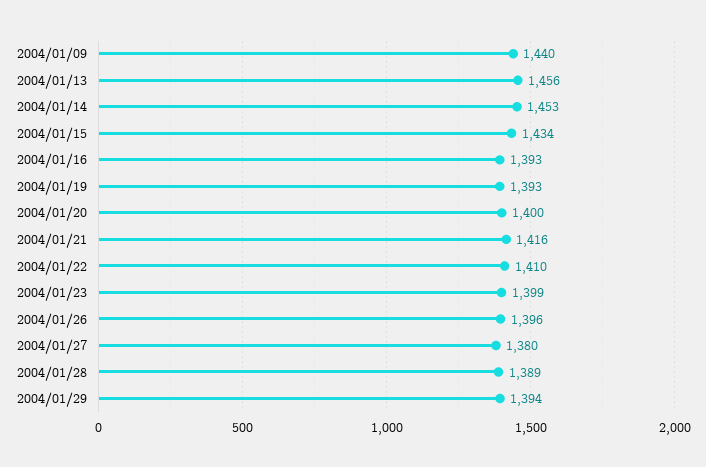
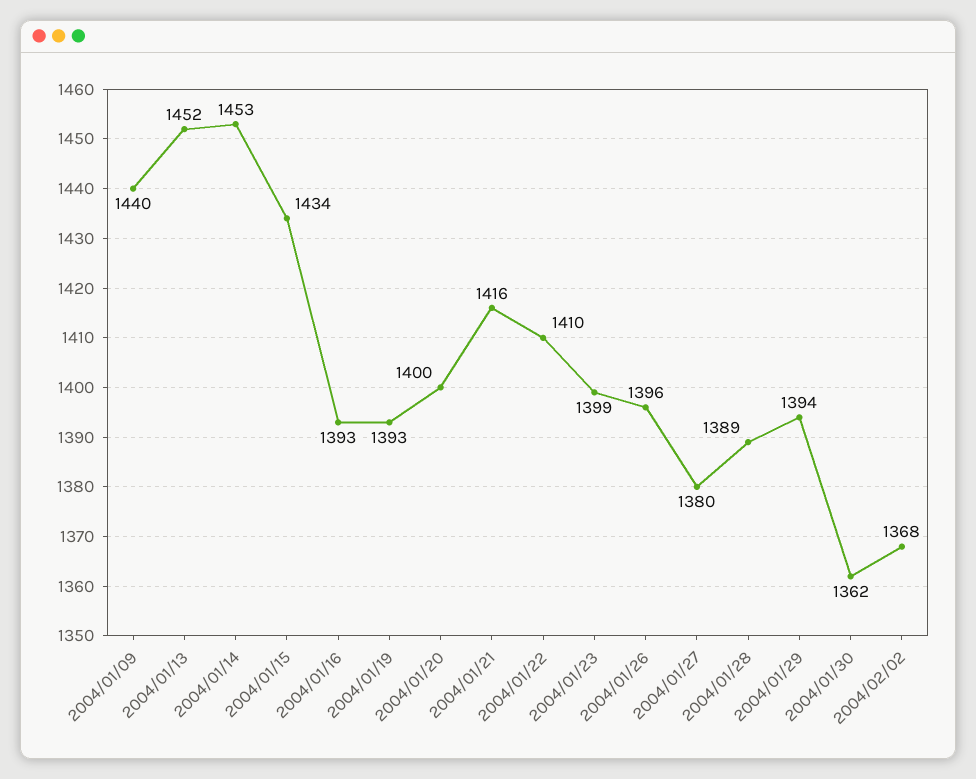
2004/01/13: 1456 -> 1452
2004/01/30: none -> 1362
2004/02/02: none -> 1368

